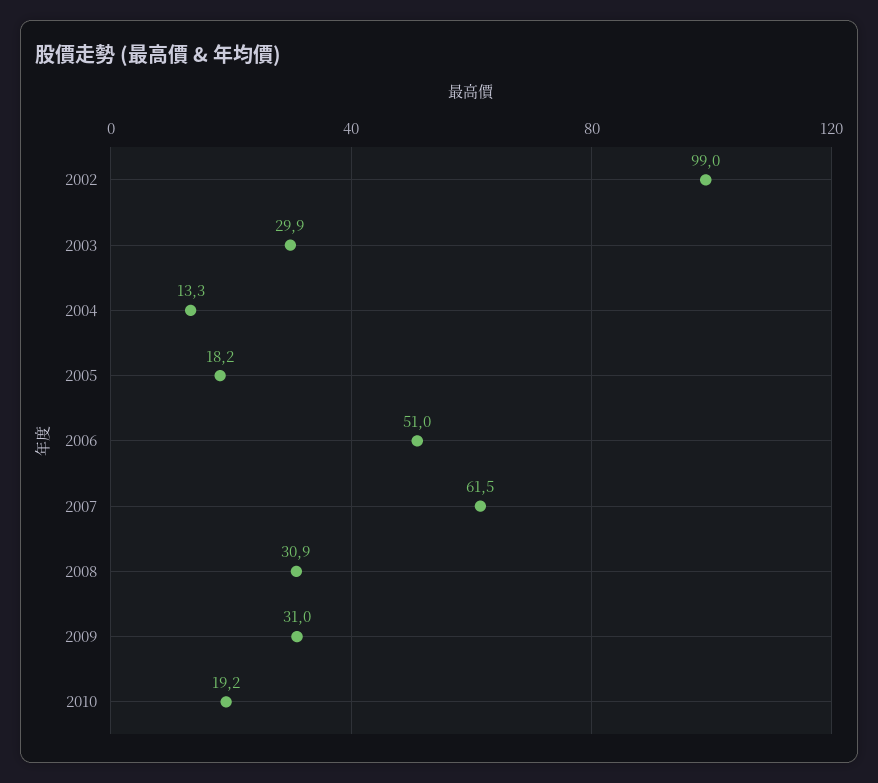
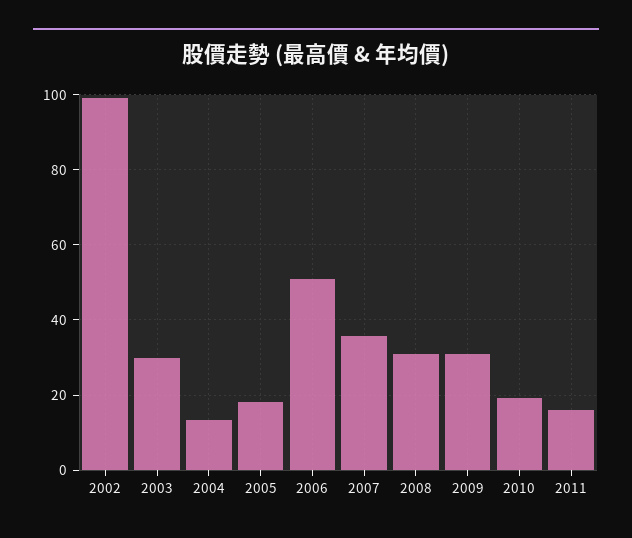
2007: 61.5 -> 36
2011: none -> 16

